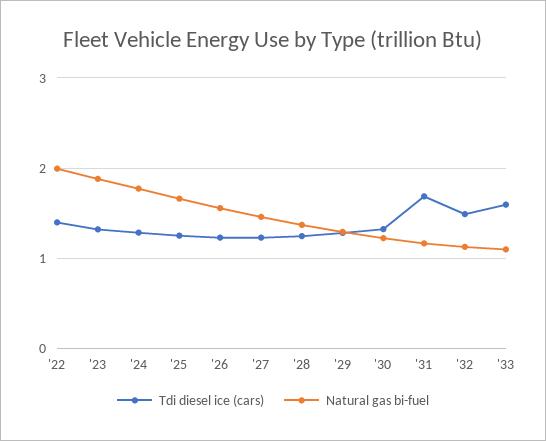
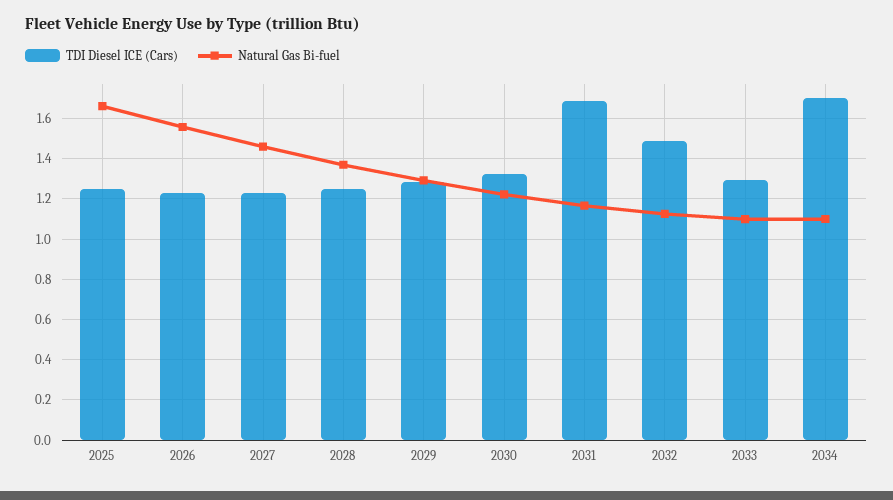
Tdi diesel ice (cars), '22: 1.4 -> none
Natural gas bi-fuel, '22: 2 -> none
Tdi diesel ice (cars), '23: 1.3 -> none
Natural gas bi-fuel, '23: 1.9 -> none
Tdi diesel ice (cars), '24: 1.3 -> none
Natural gas bi-fuel, '24: 1.8 -> none
Tdi diesel ice (cars), '33: 1.6 -> 1.3
Tdi diesel ice (cars), 2034: none -> 1.7
Natural gas bi-fuel, 2034: none -> 1.1

